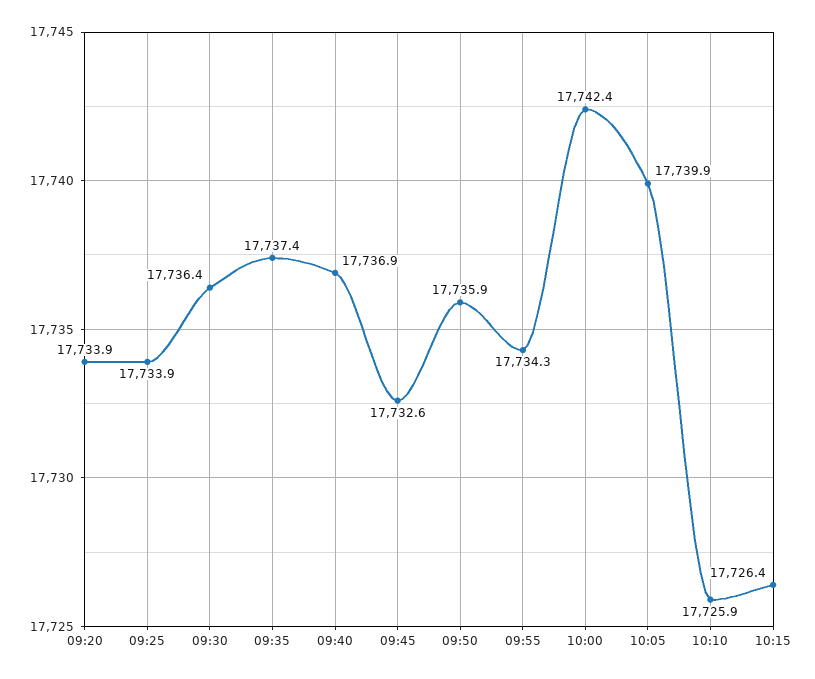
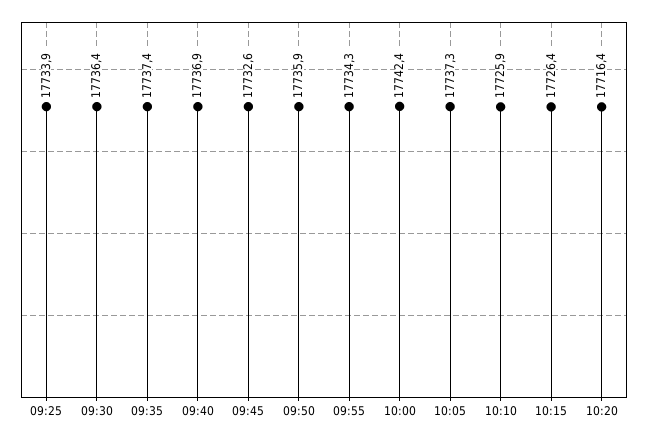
09:20: 17733.9 -> none
10:05: 17739.9 -> 17737.3
10:20: none -> 17716.4

